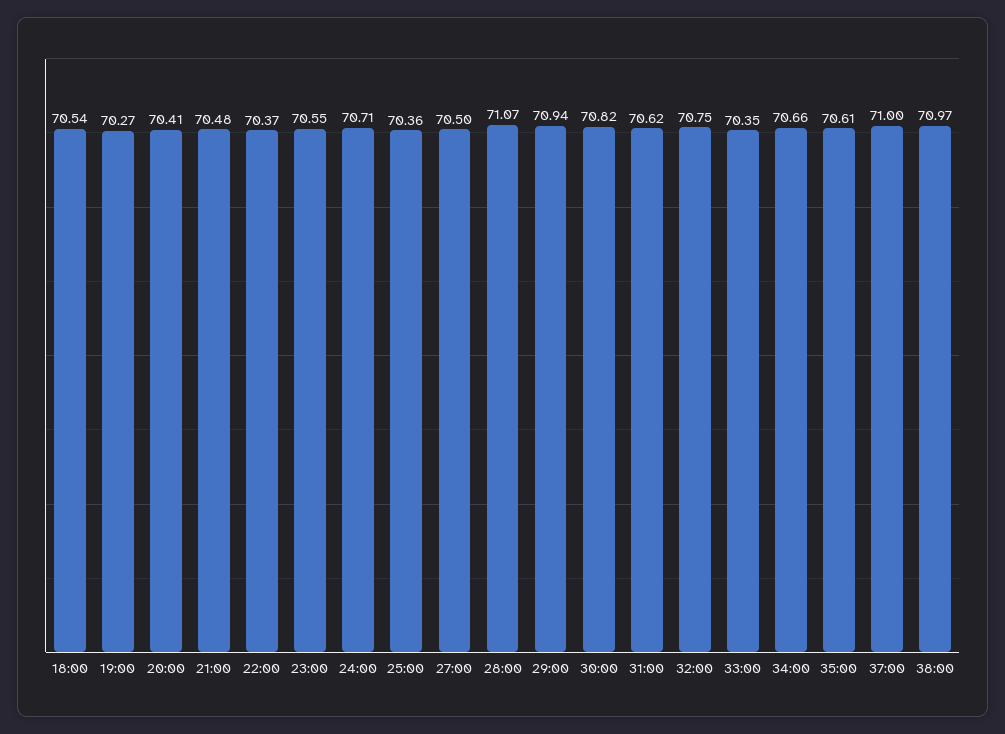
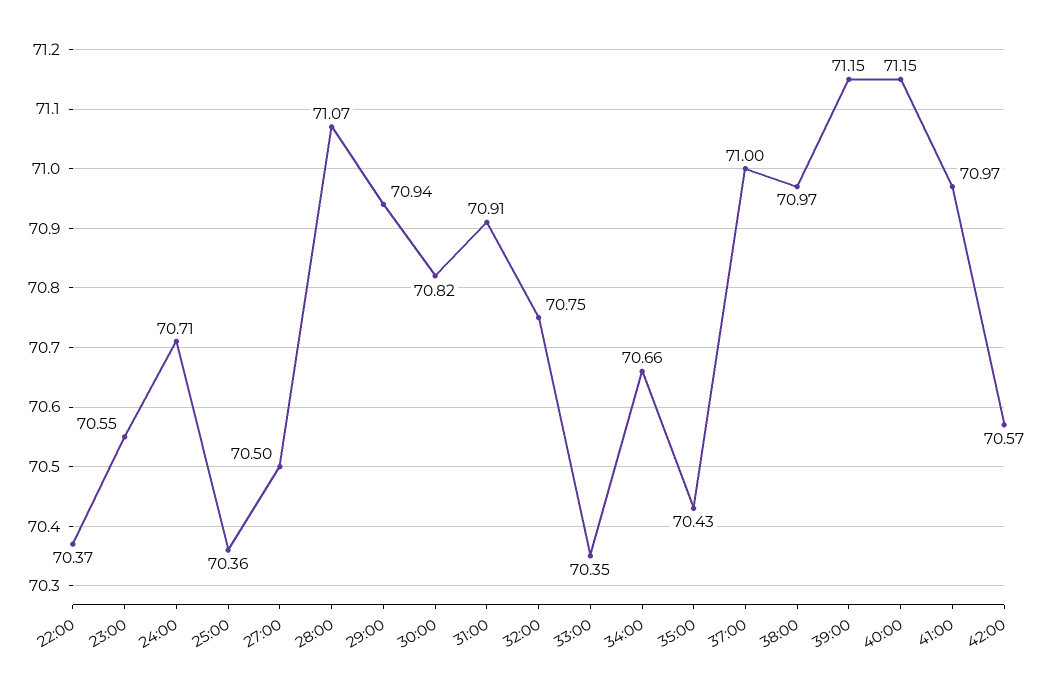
18:00: 70.54 -> none
19:00: 70.27 -> none
20:00: 70.41 -> none
21:00: 70.48 -> none
31:00: 70.62 -> 70.91
35:00: 70.61 -> 70.43
39:00: none -> 71.15
40:00: none -> 71.15
41:00: none -> 70.97
42:00: none -> 70.57

